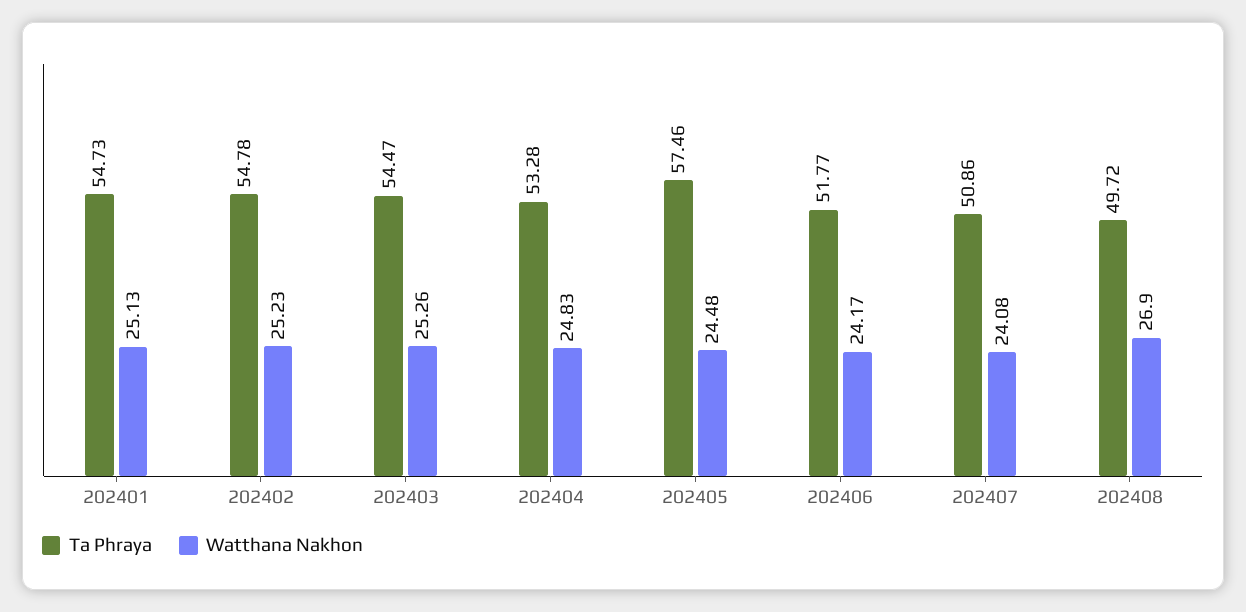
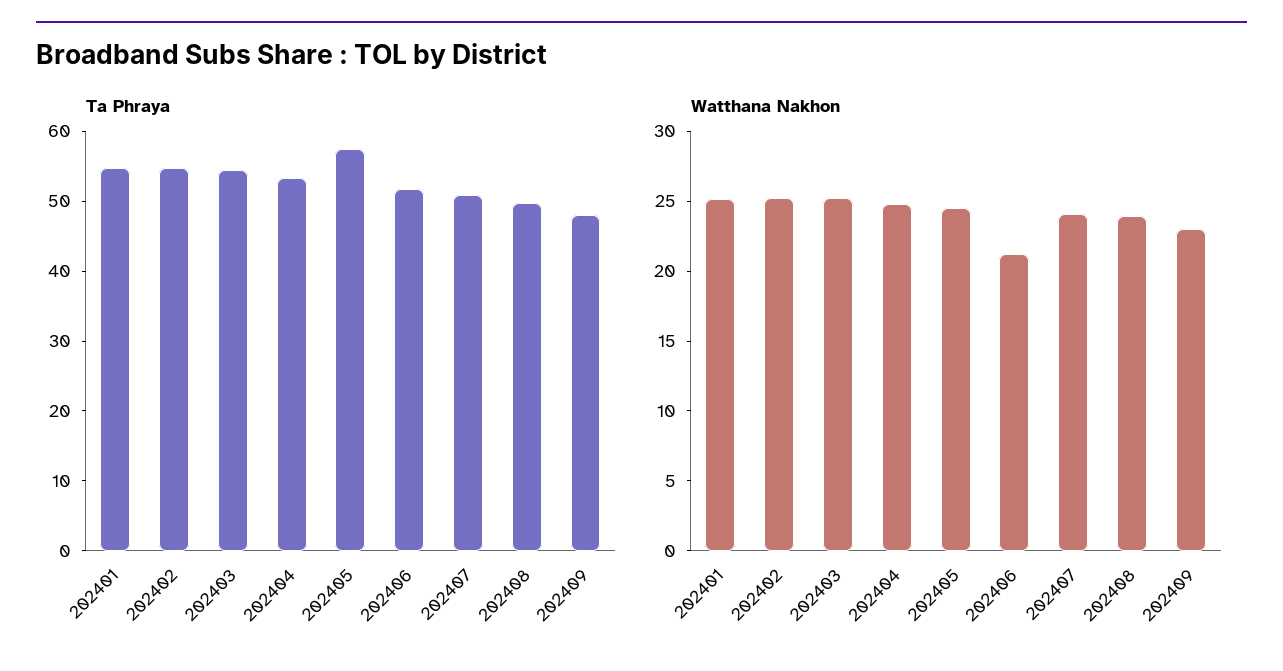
Watthana Nakhon, 202406: 24.17 -> 21
Watthana Nakhon, 202408: 26.9 -> 24
Ta Phraya, 202409: none -> 48
Watthana Nakhon, 202409: none -> 23

